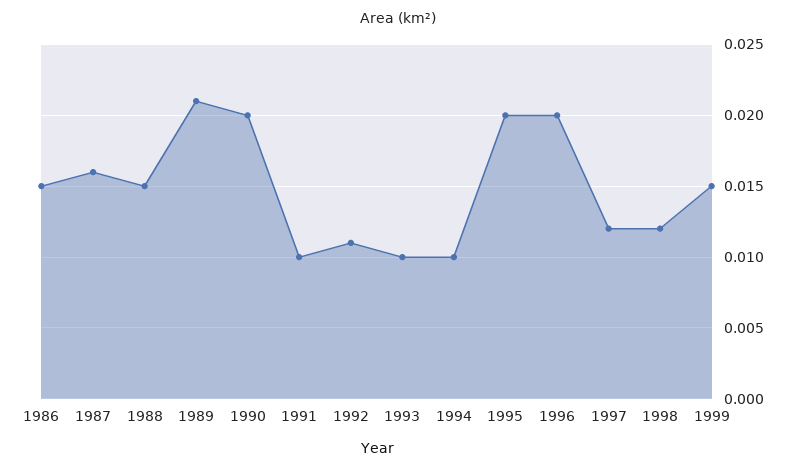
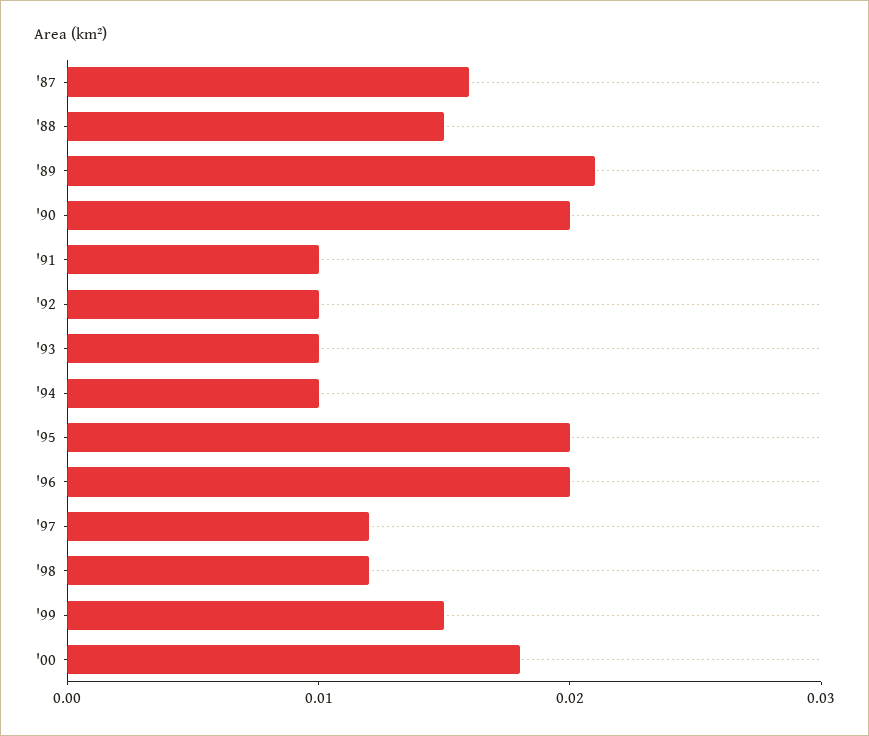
1986: 0.015 -> none
1992: 0.011 -> 0.01
'00: none -> 0.018

